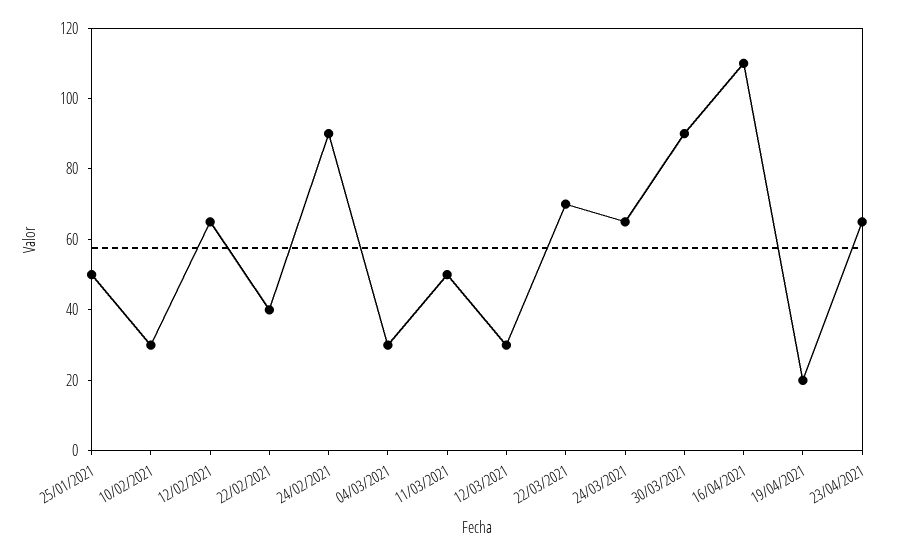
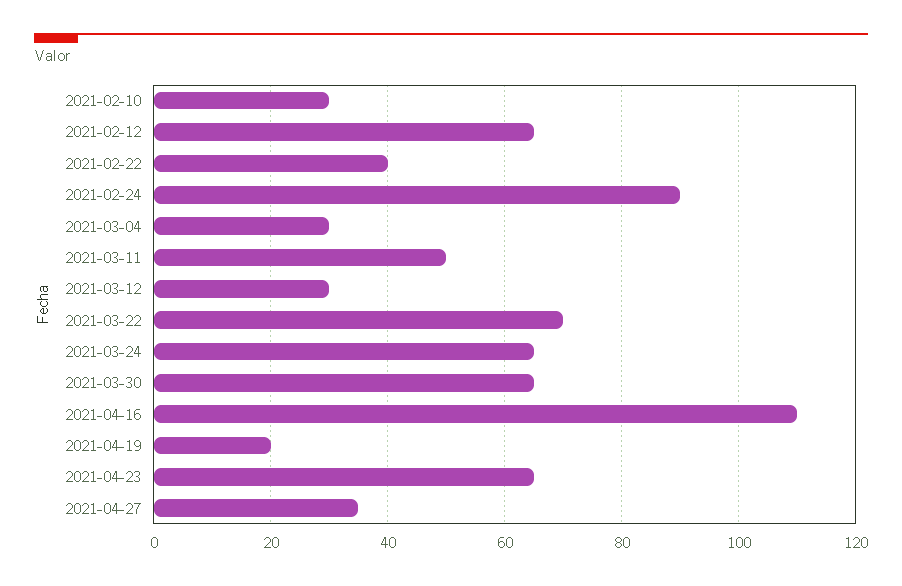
25/01/2021: 50 -> none
30/03/2021: 90 -> 65
2021-04-27: none -> 35

